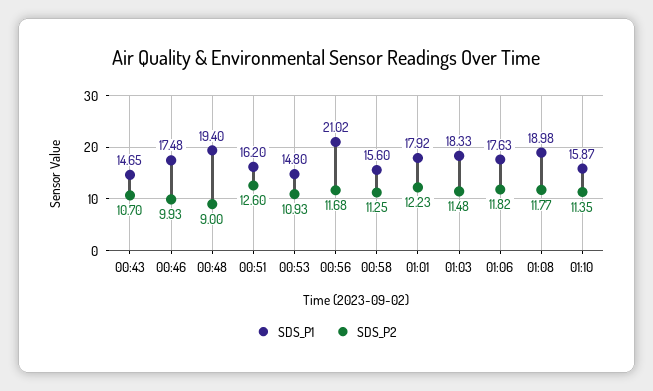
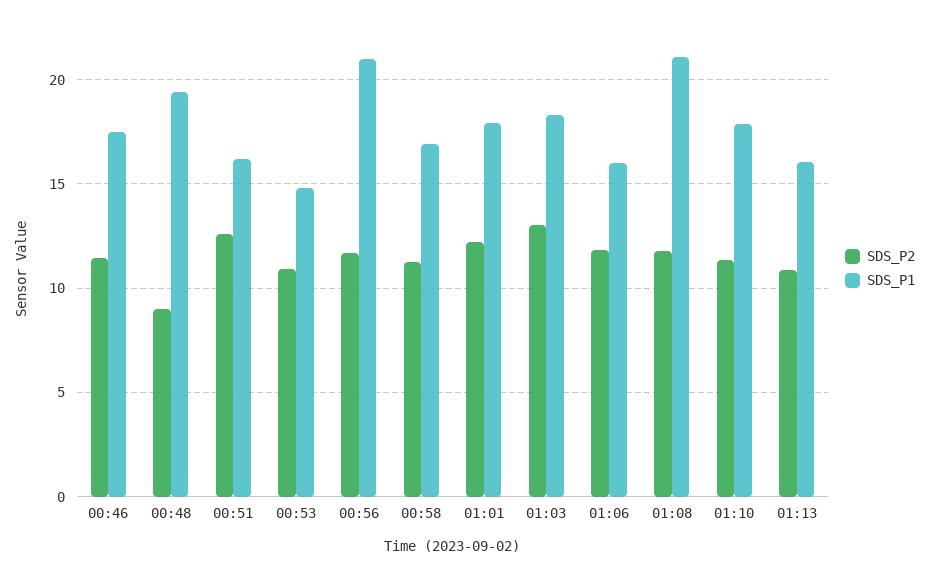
SDS_P1, 00:43: 14.65 -> none
SDS_P2, 00:43: 10.7 -> none
SDS_P2, 00:46: 9.93 -> 11.5
SDS_P1, 00:58: 15.6 -> 17
SDS_P2, 01:03: 11.48 -> 13
SDS_P1, 01:06: 17.63 -> 16
SDS_P1, 01:08: 18.98 -> 21
SDS_P1, 01:10: 15.87 -> 18
SDS_P2, 01:13: none -> 11
SDS_P1, 01:13: none -> 16

